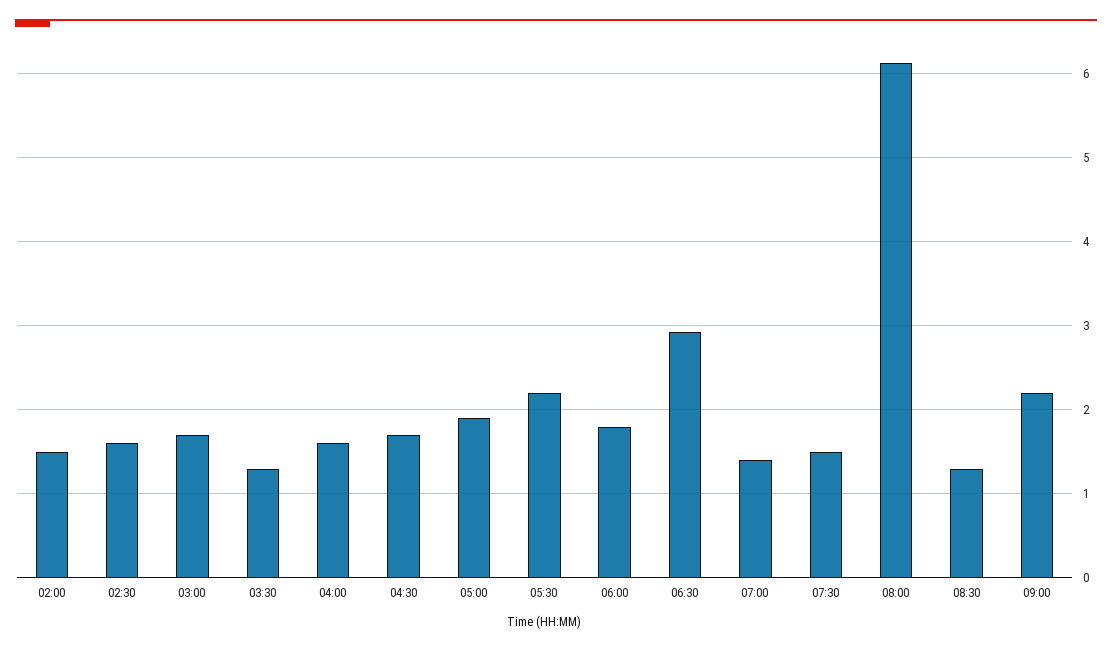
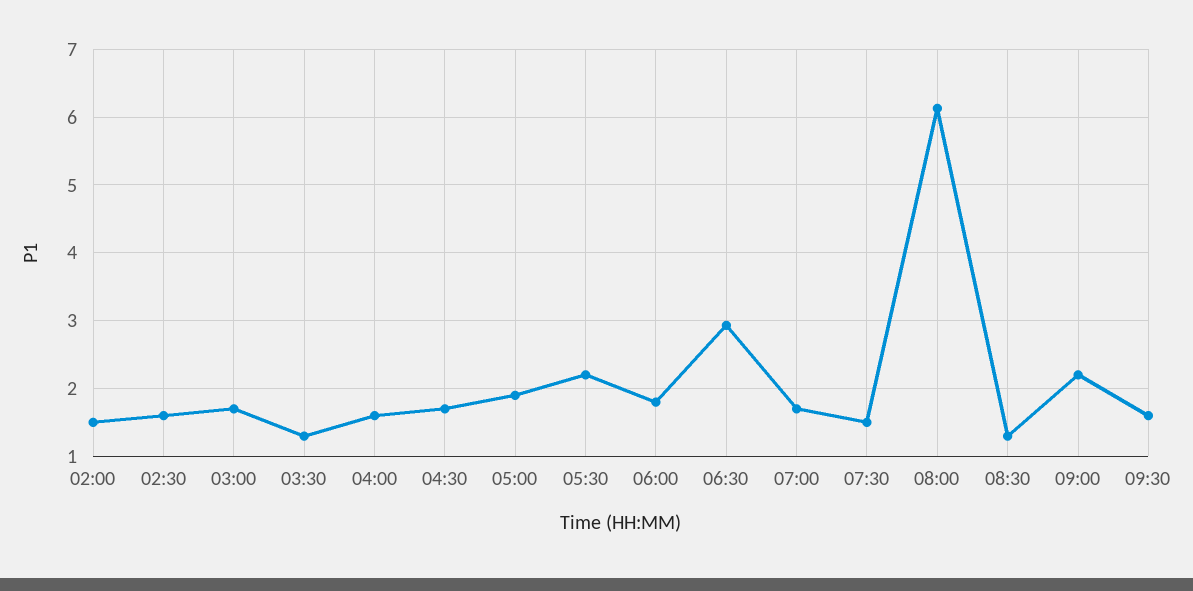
07:00: 1.4 -> 1.7
09:30: none -> 1.6

